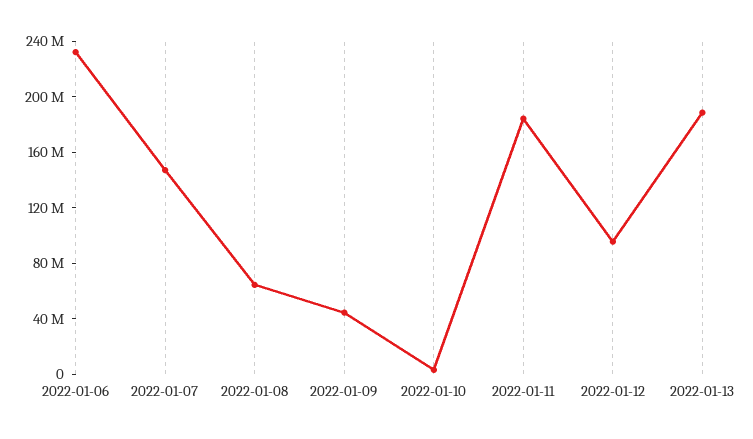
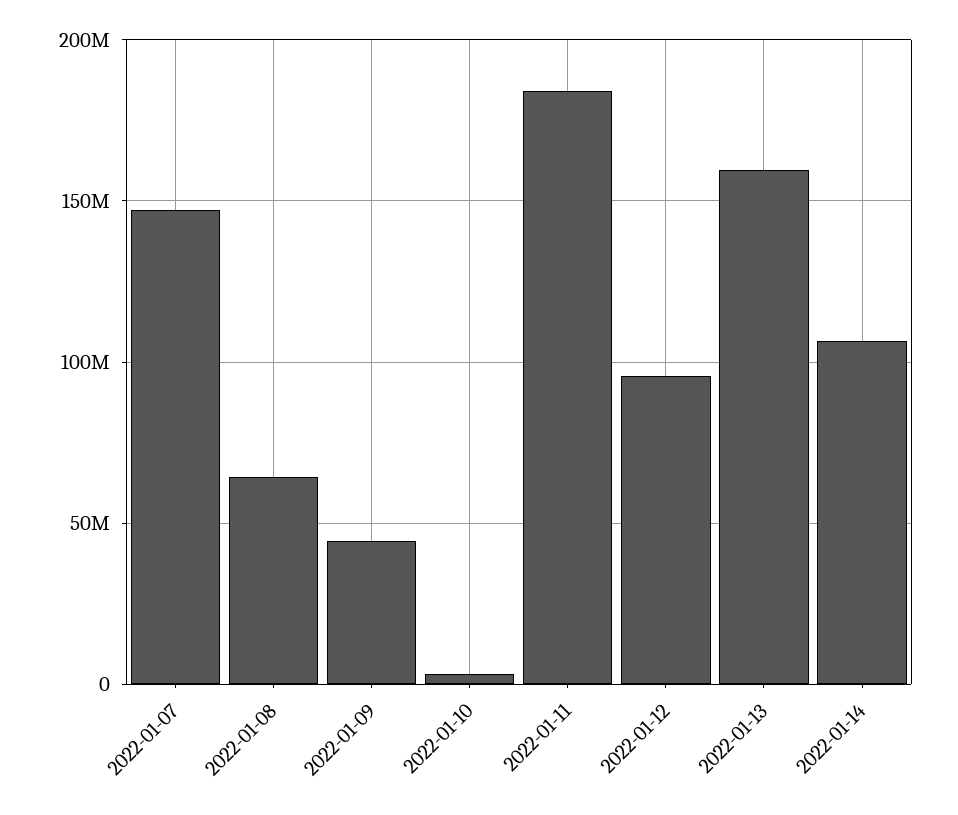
2022-01-06: 230000000 -> none
2022-01-13: 190000000 -> 160000000
2022-01-14: none -> 105000000

